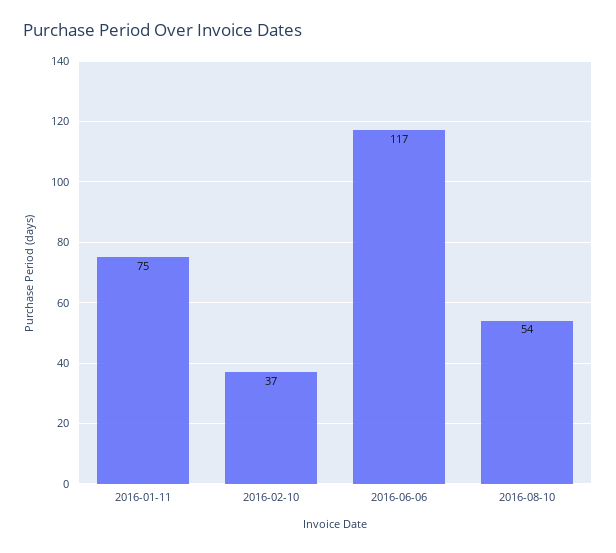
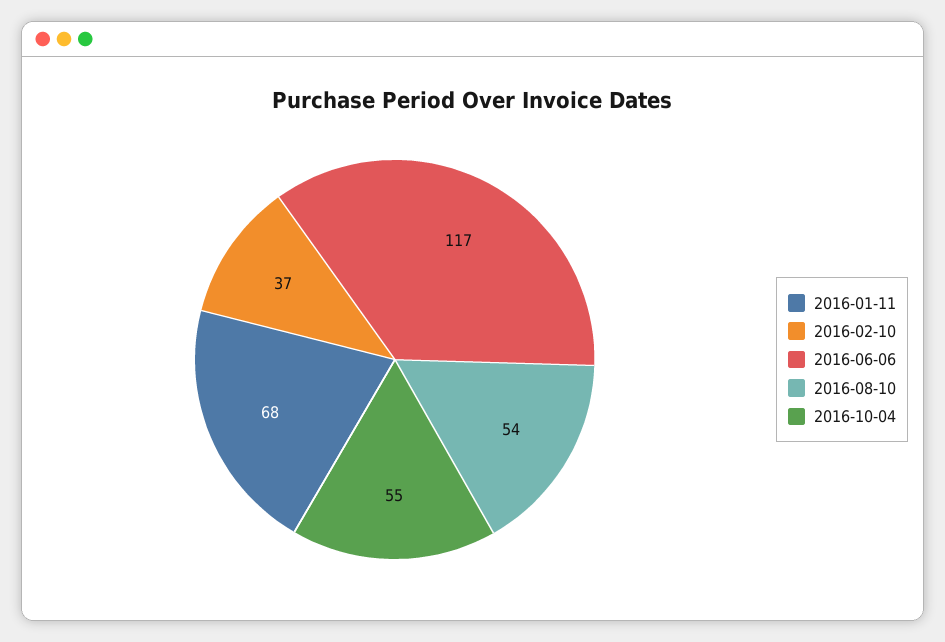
2016-01-11: 75 -> 68
2016-10-04: none -> 55

